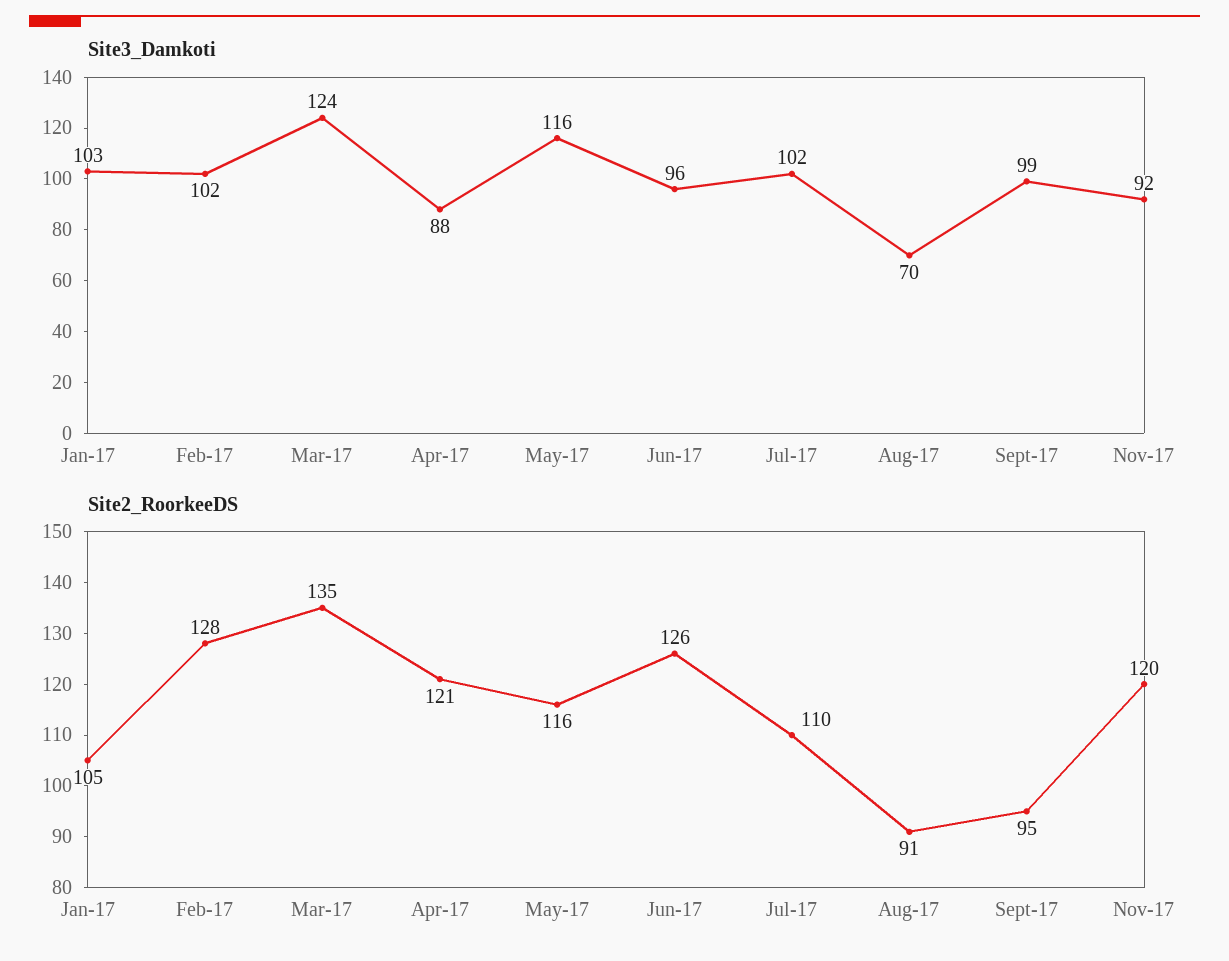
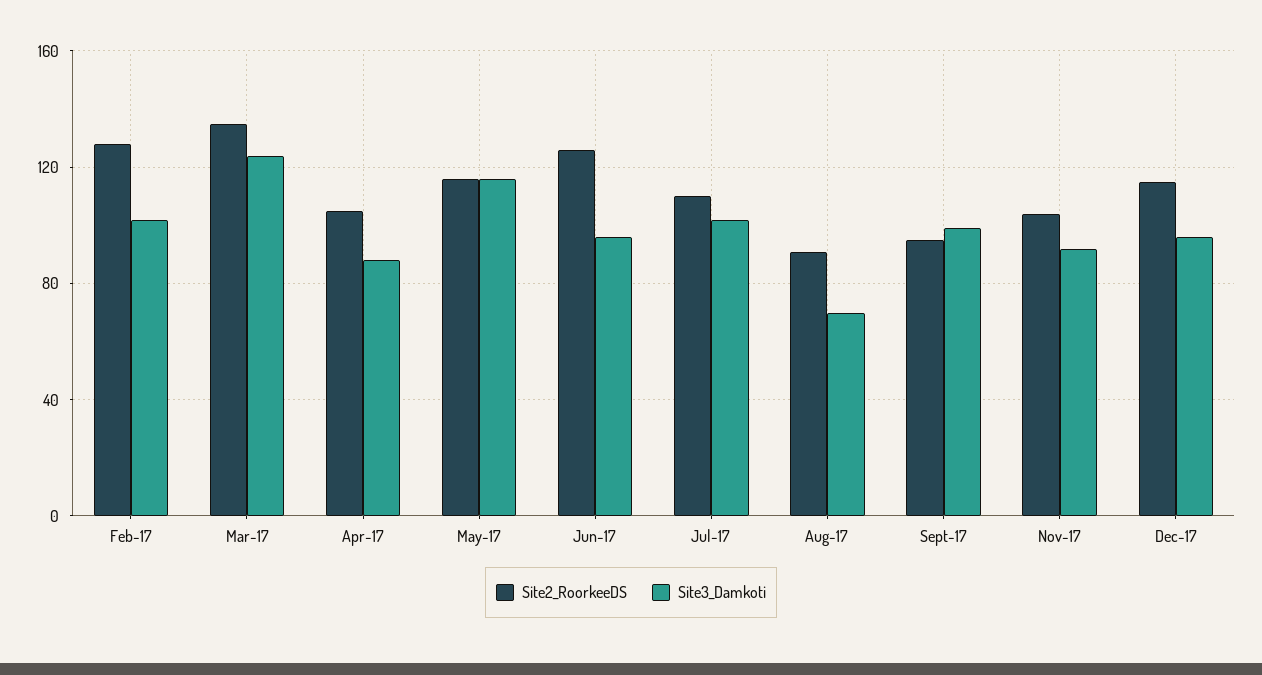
Site3_Damkoti, Jan-17: 103 -> none
Site2_RoorkeeDS, Jan-17: 105 -> none
Site2_RoorkeeDS, Apr-17: 121 -> 105
Site2_RoorkeeDS, Nov-17: 120 -> 105
Site2_RoorkeeDS, Dec-17: none -> 115
Site3_Damkoti, Dec-17: none -> 95

